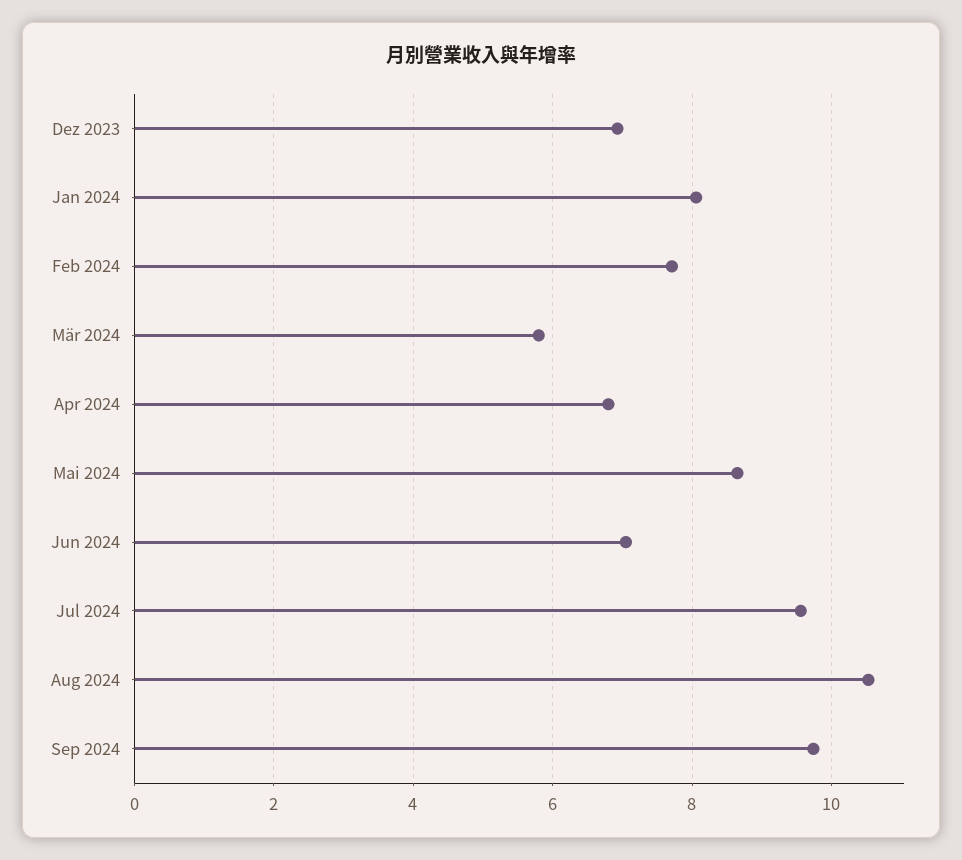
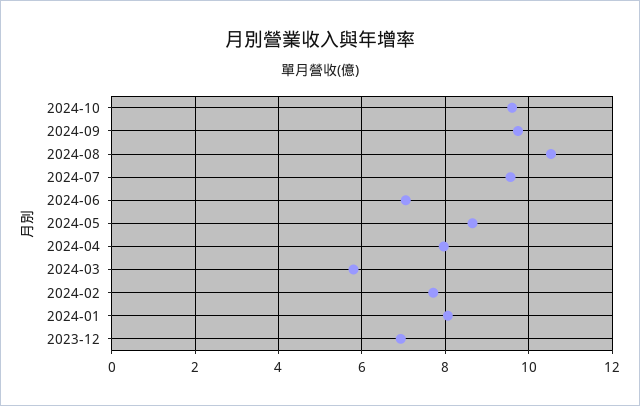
Apr 2024: 6.8 -> 8
2024-10: none -> 9.6

